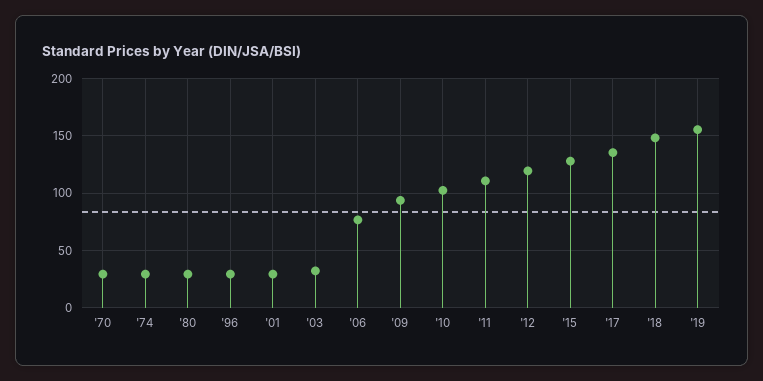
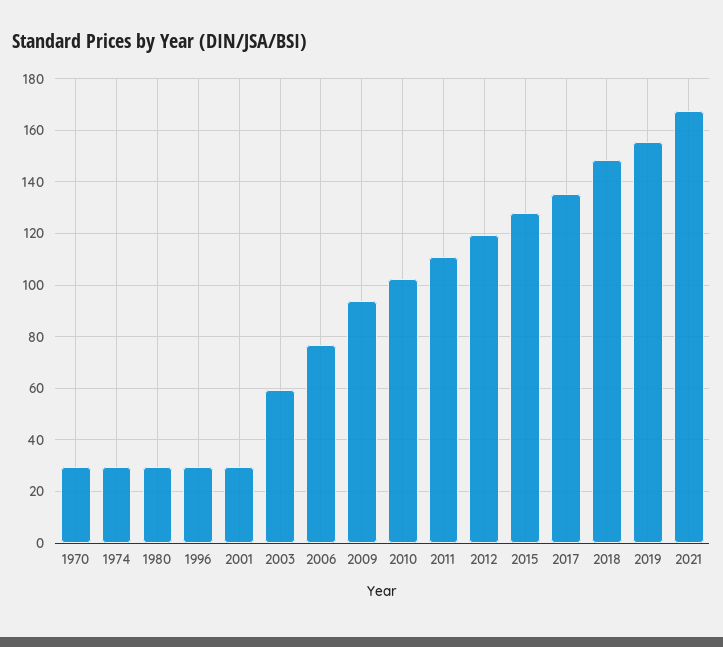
'03: 30 -> 60
2021: none -> 167.5

